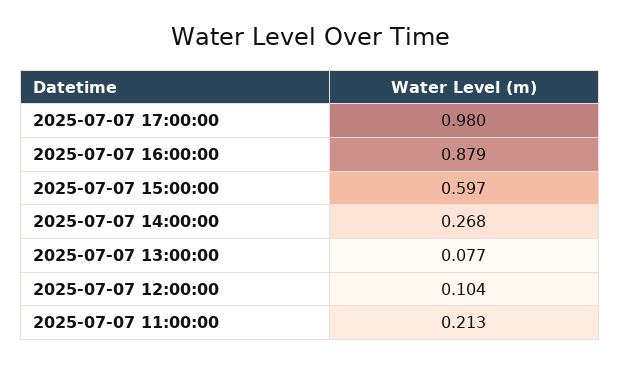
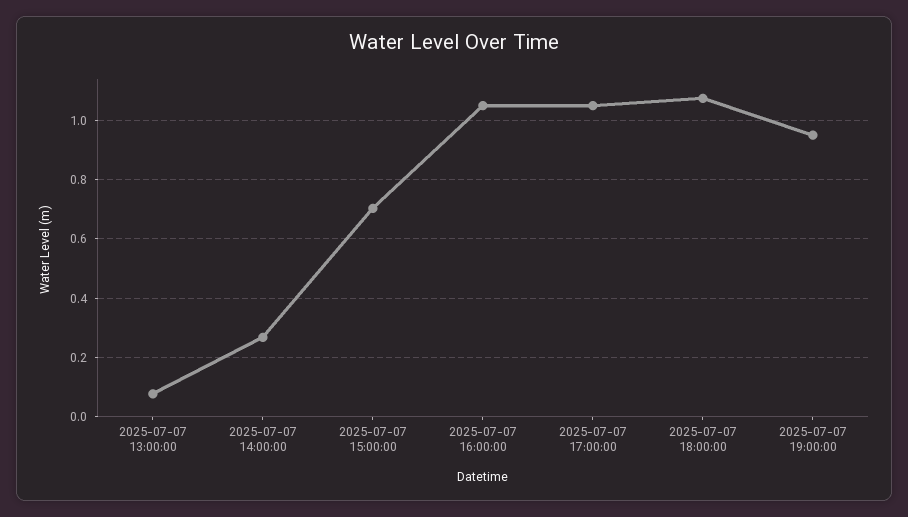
2025-07-07 17:00:00: 0.98 -> 1.05
2025-07-07 16:00:00: 0.879 -> 1.05
2025-07-07 15:00:00: 0.597 -> 0.7
2025-07-07 12:00:00: 0.104 -> none
2025-07-07 11:00:00: 0.213 -> none
2025-07-07 18:00:00: none -> 1.075
2025-07-07 19:00:00: none -> 0.95

